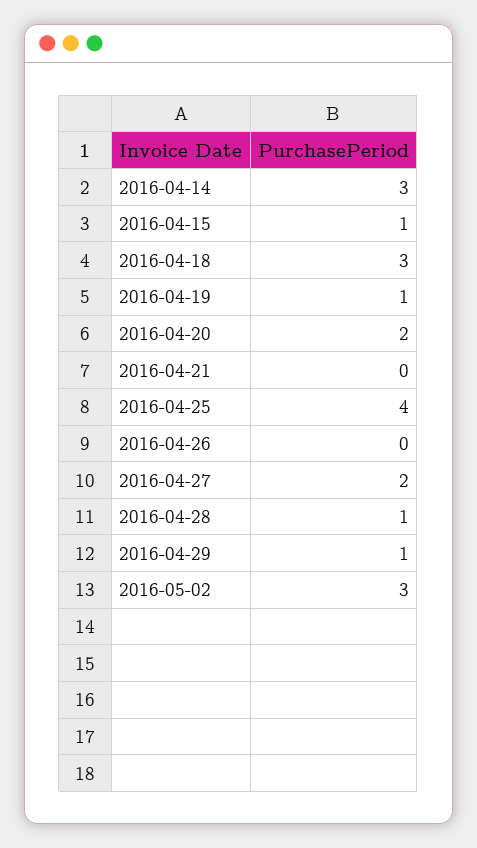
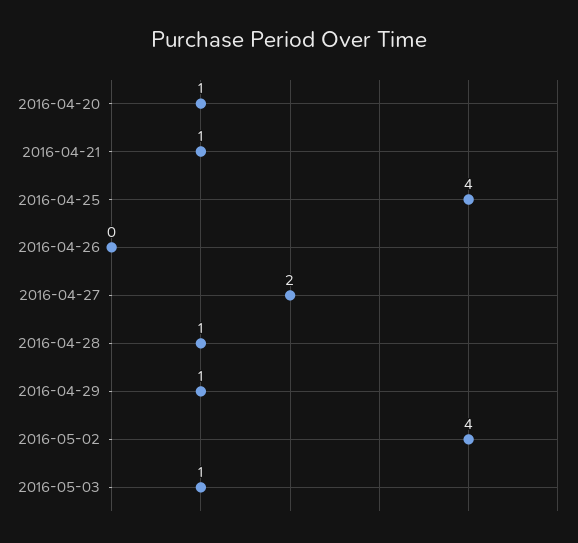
2016-04-14: 3 -> none
2016-04-15: 1 -> none
2016-04-18: 3 -> none
2016-04-19: 1 -> none
2016-04-20: 2 -> 1
2016-04-21: 0 -> 1
2016-05-02: 3 -> 4
2016-05-03: none -> 1

